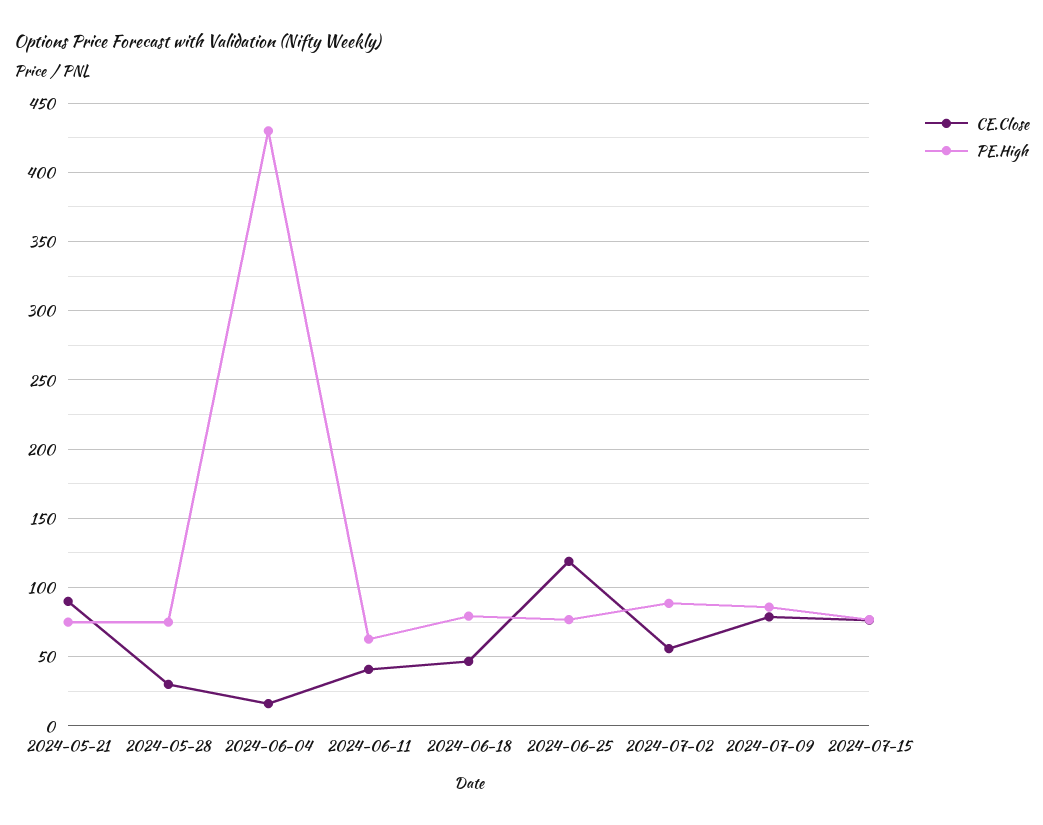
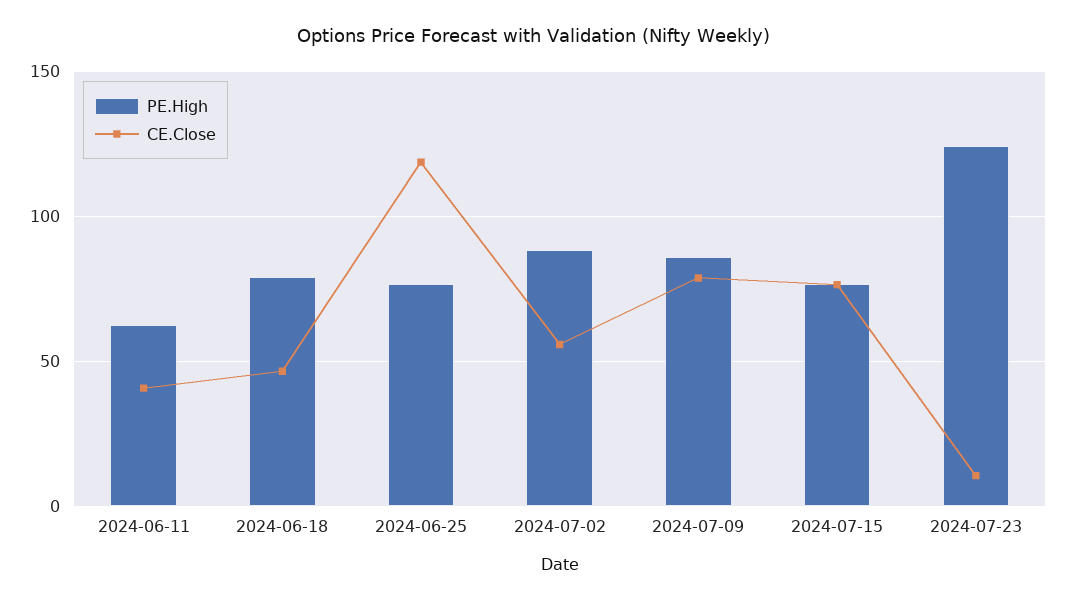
CE.Close, 2024-05-21: 90 -> none
PE.High, 2024-05-21: 75 -> none
CE.Close, 2024-05-28: 30 -> none
PE.High, 2024-05-28: 75 -> none
CE.Close, 2024-06-04: 15 -> none
PE.High, 2024-06-04: 430 -> none
PE.High, 2024-07-23: none -> 125
CE.Close, 2024-07-23: none -> 10

